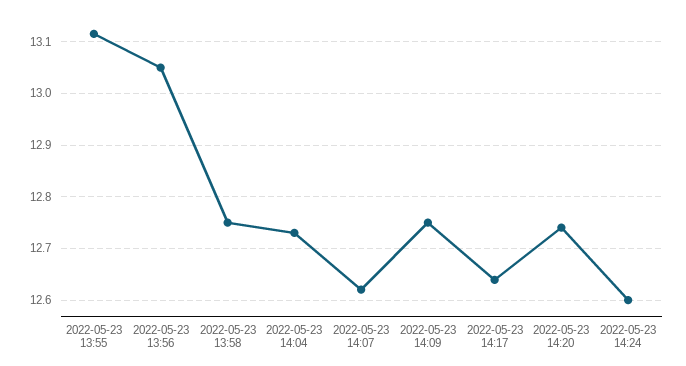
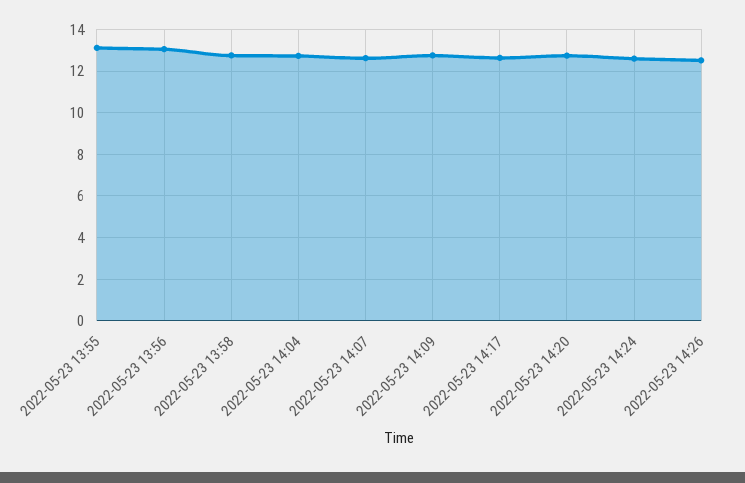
2022-05-23 14:26: none -> 12.5

